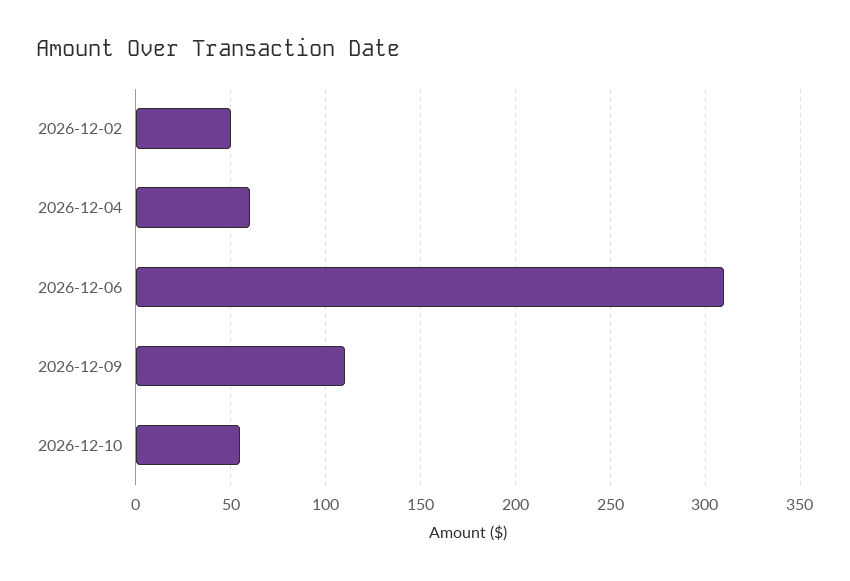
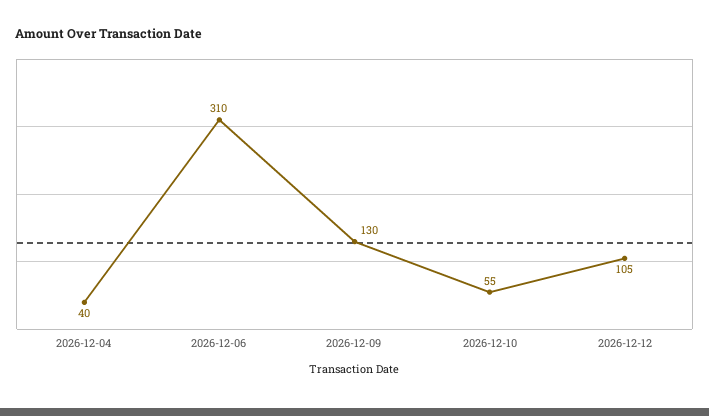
2026-12-02: 50 -> none
2026-12-04: 60 -> 40
2026-12-09: 110 -> 130
2026-12-12: none -> 105

